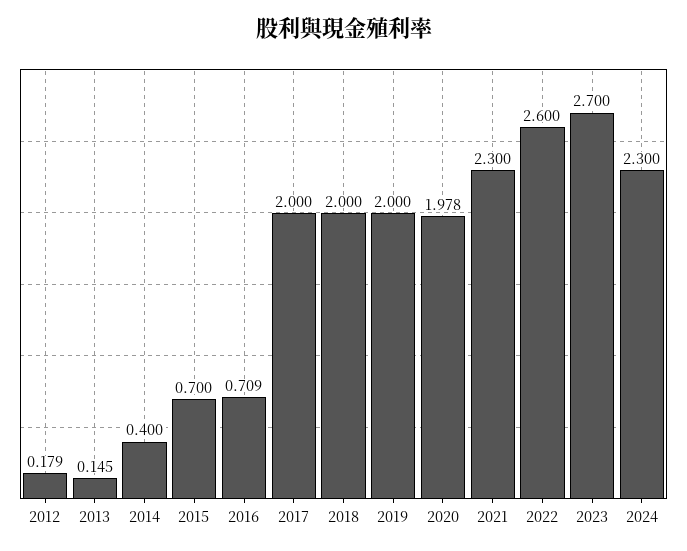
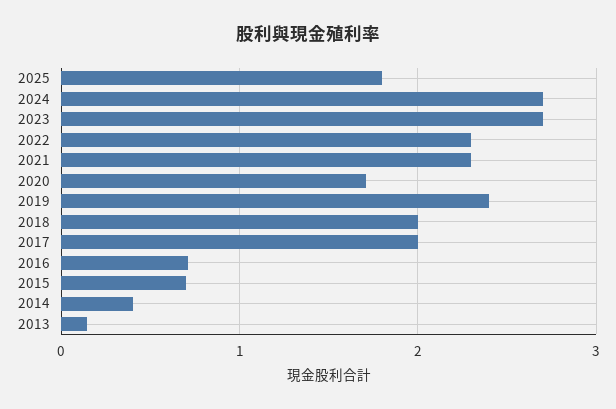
2012: 0.179 -> none
2019: 2 -> 2.4
2020: 1.978 -> 1.7
2022: 2.6 -> 2.3
2024: 2.3 -> 2.7
2025: none -> 1.8

